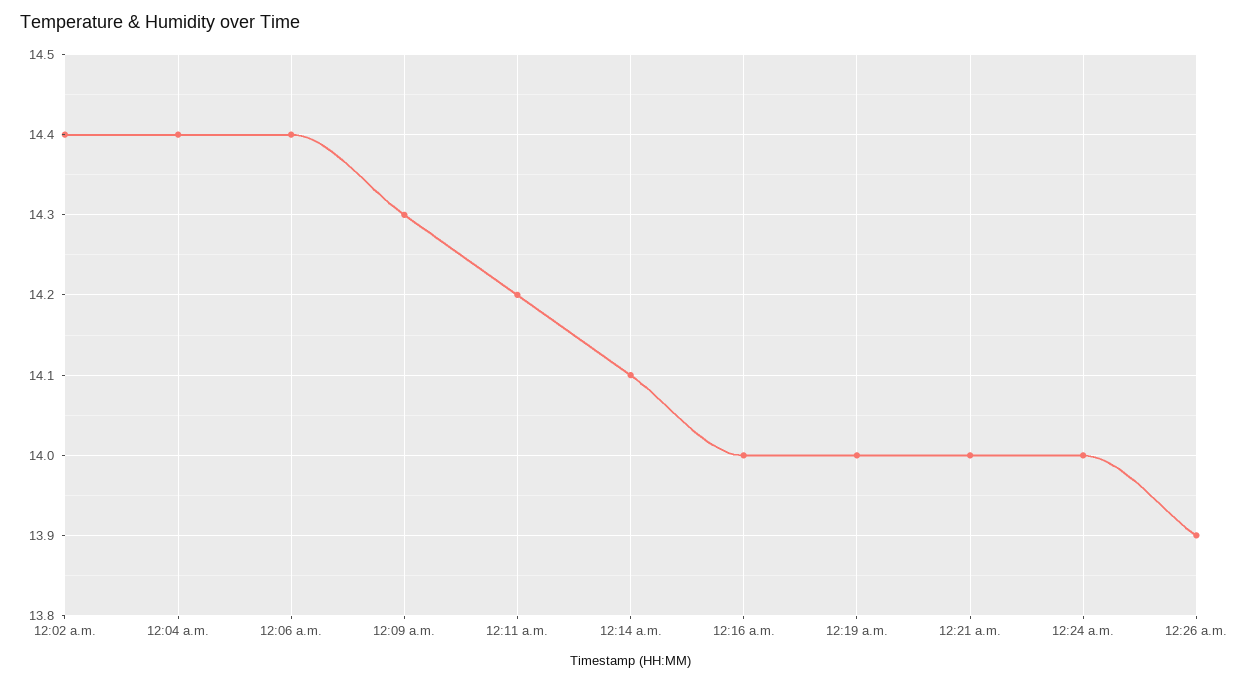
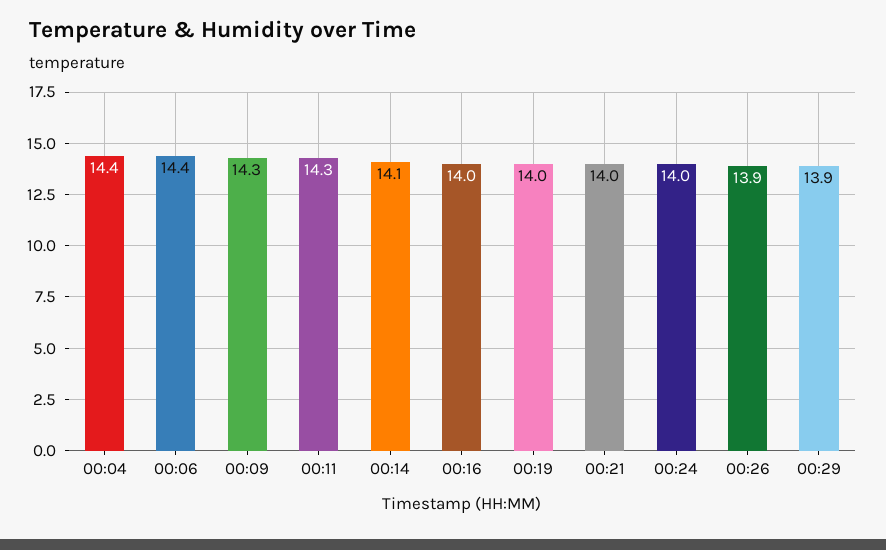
12:02 a.m.: 14.4 -> none
12:11 a.m.: 14.2 -> 14.3
00:29: none -> 13.9

